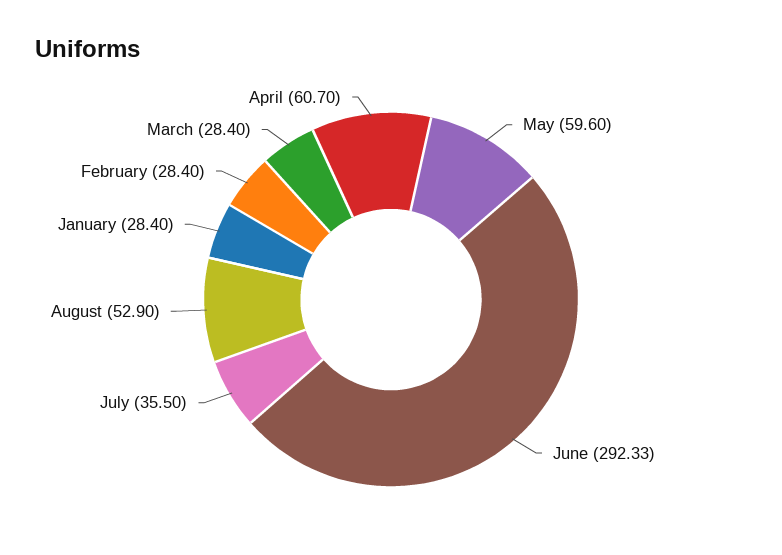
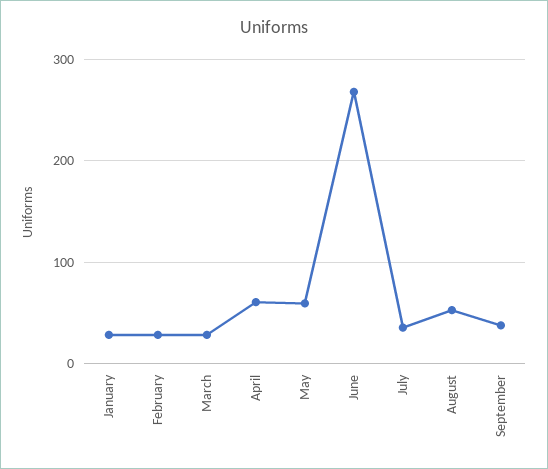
June: 292.33 -> 270
September: none -> 40

